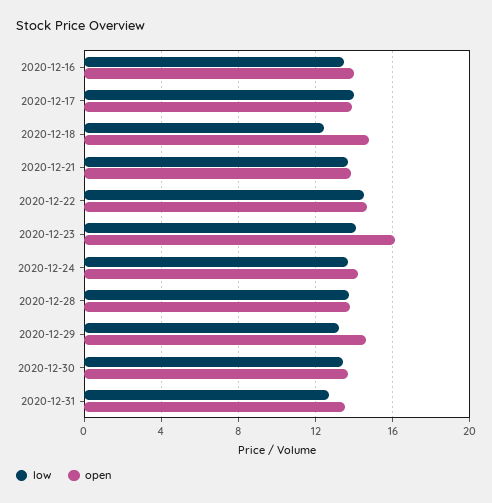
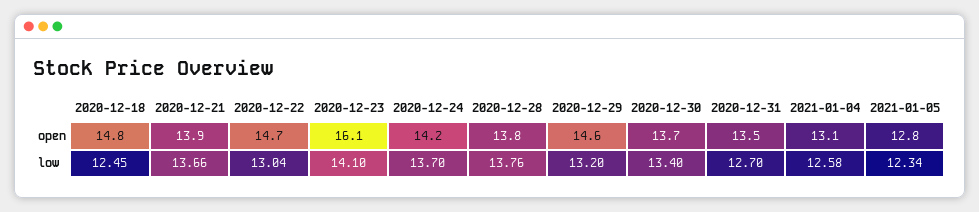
low, 2020-12-16: 13.5 -> none
open, 2020-12-16: 14 -> none
low, 2020-12-17: 14 -> none
open, 2020-12-17: 14 -> none
low, 2020-12-22: 14.5 -> 13.04
open, 2021-01-04: none -> 13.1
open, 2021-01-05: none -> 12.8
low, 2021-01-04: none -> 12.58
low, 2021-01-05: none -> 12.34

